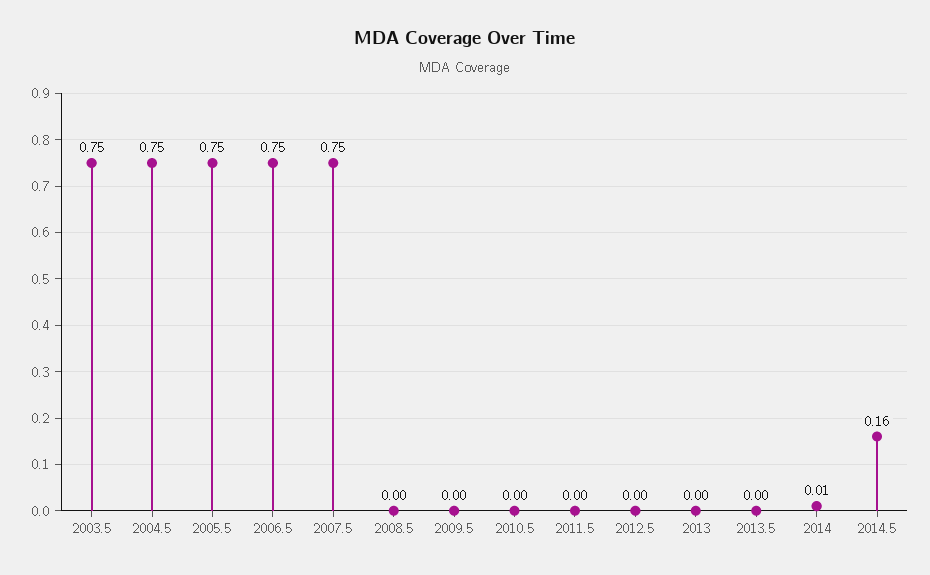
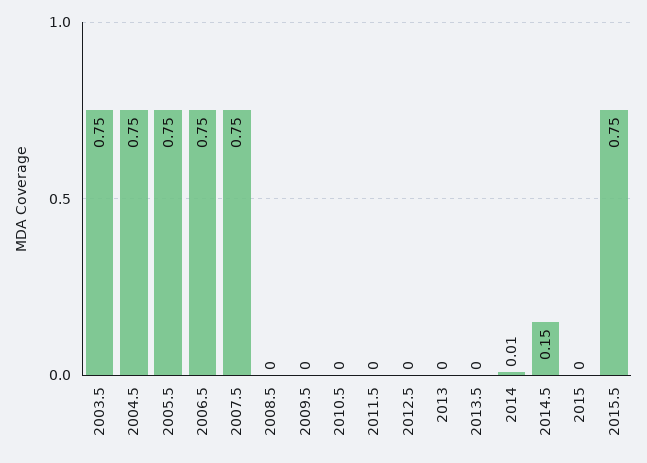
2014.5: 0.16 -> 0.15
2015: none -> 0
2015.5: none -> 0.75

